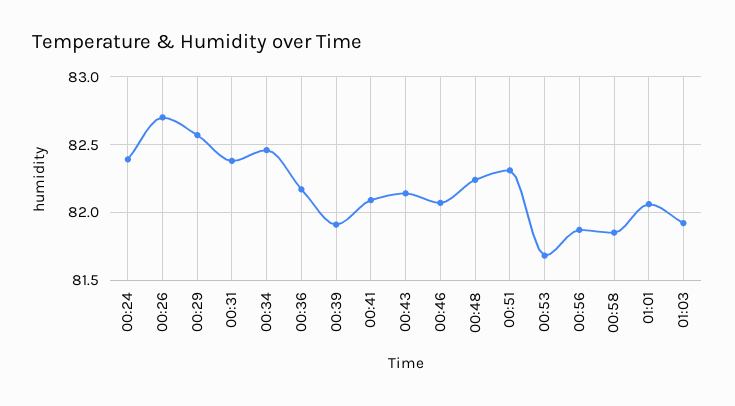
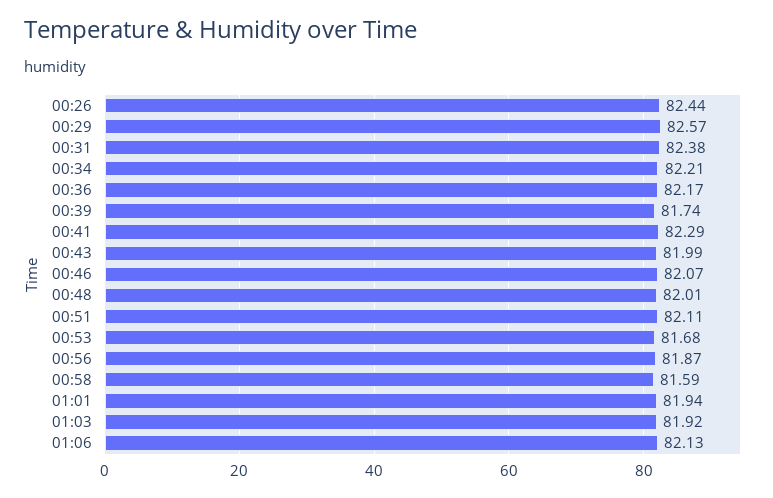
00:24: 82.4 -> none
00:26: 82.7 -> 82.44
00:34: 82.45 -> 82.21
00:39: 81.9 -> 81.74
00:41: 82.1 -> 82.29
00:43: 82.15 -> 81.99
00:48: 82.25 -> 82.01
00:51: 82.3 -> 82.11
00:58: 81.85 -> 81.59
01:01: 82.05 -> 81.94
01:06: none -> 82.13

